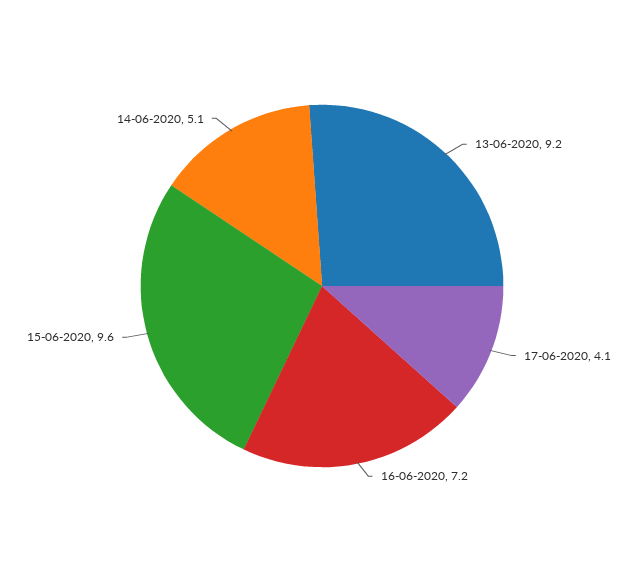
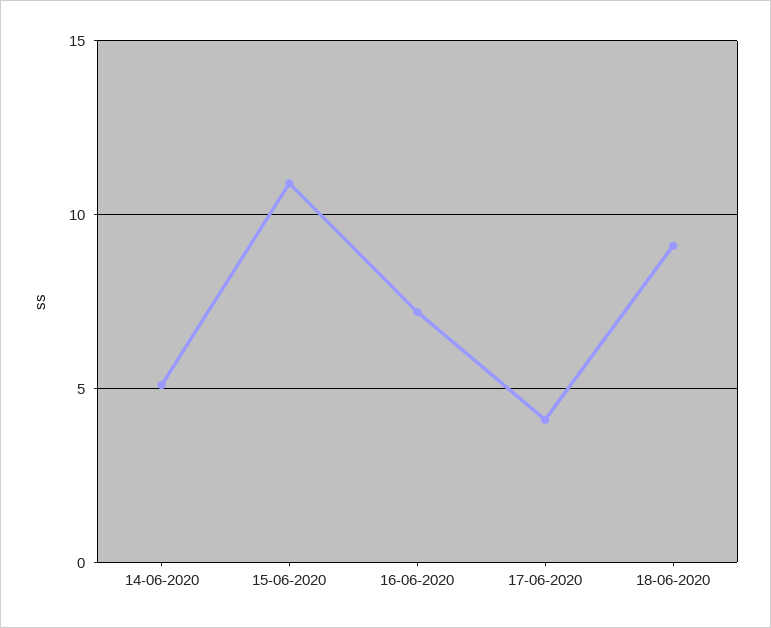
13-06-2020: 9.2 -> none
15-06-2020: 9.6 -> 11
18-06-2020: none -> 9

